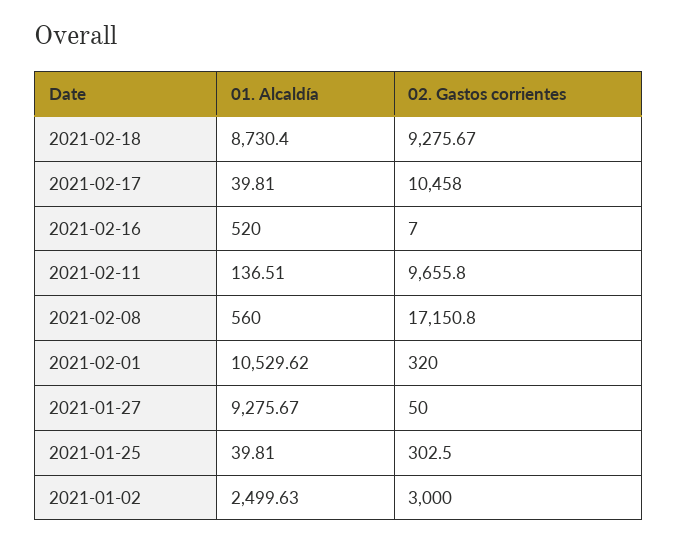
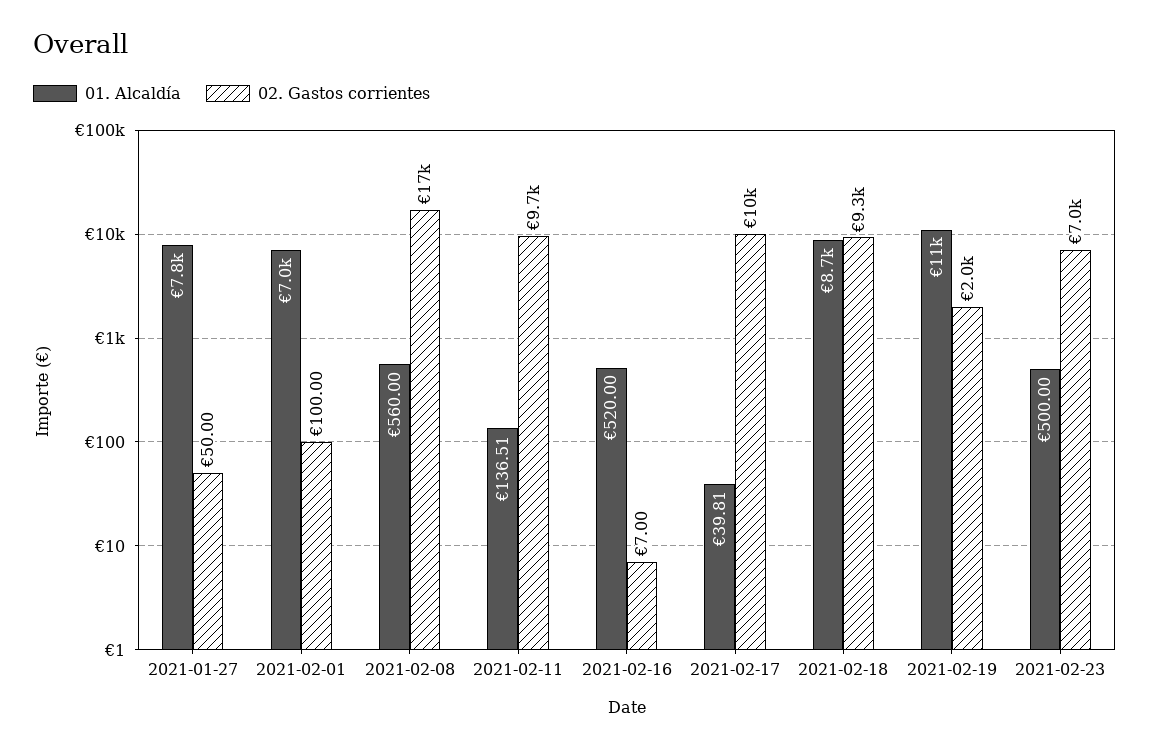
01. Alcaldía, 2021-02-01: 10529.62 -> 7000
02. Gastos corrientes, 2021-02-01: 320 -> 100
01. Alcaldía, 2021-01-27: 9275.67 -> 7800
01. Alcaldía, 2021-01-25: 39.81 -> none
02. Gastos corrientes, 2021-01-25: 302.5 -> none
01. Alcaldía, 2021-01-02: 2499.63 -> none
02. Gastos corrientes, 2021-01-02: 3000 -> none
01. Alcaldía, 2021-02-19: none -> 11000
02. Gastos corrientes, 2021-02-19: none -> 2000
01. Alcaldía, 2021-02-23: none -> 500
02. Gastos corrientes, 2021-02-23: none -> 7000

